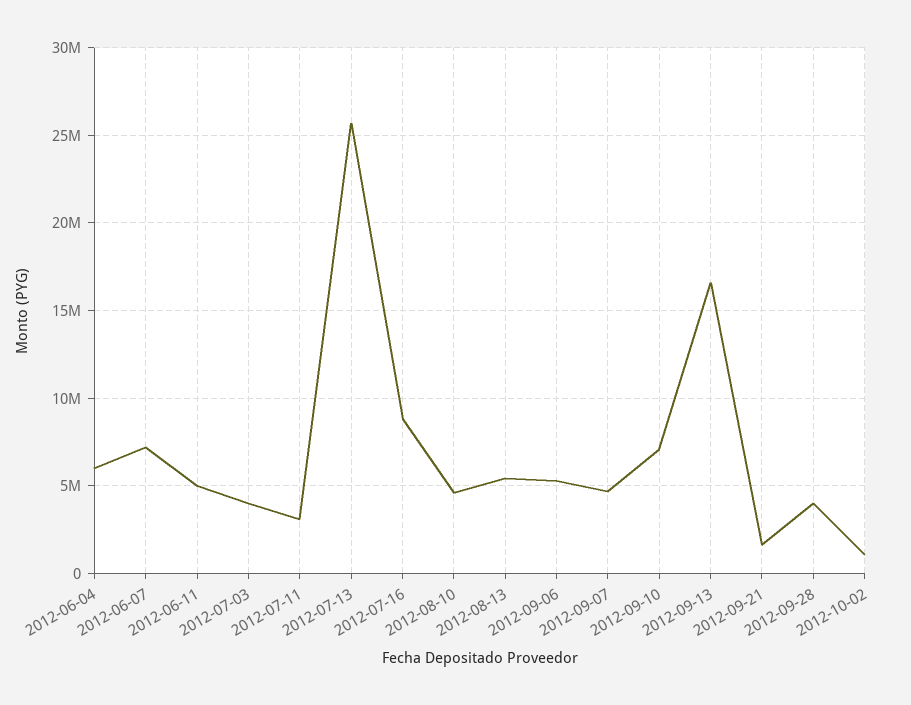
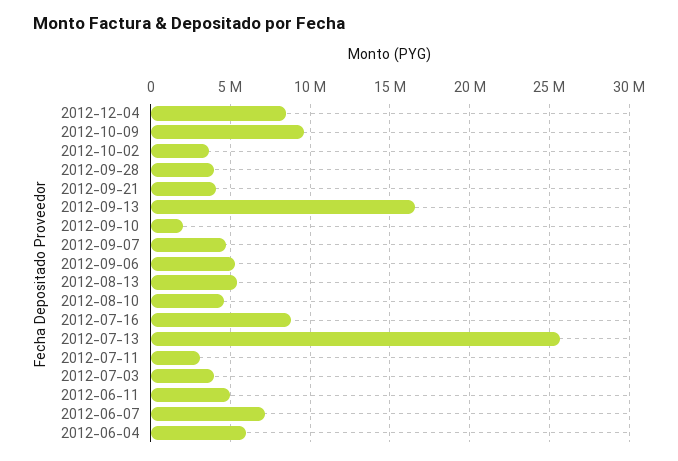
2012-09-10: 7000000 -> 2000000
2012-09-21: 1500000 -> 4000000
2012-10-02: 1000000 -> 3500000
2012-12-04: none -> 8500000
2012-10-09: none -> 9500000

